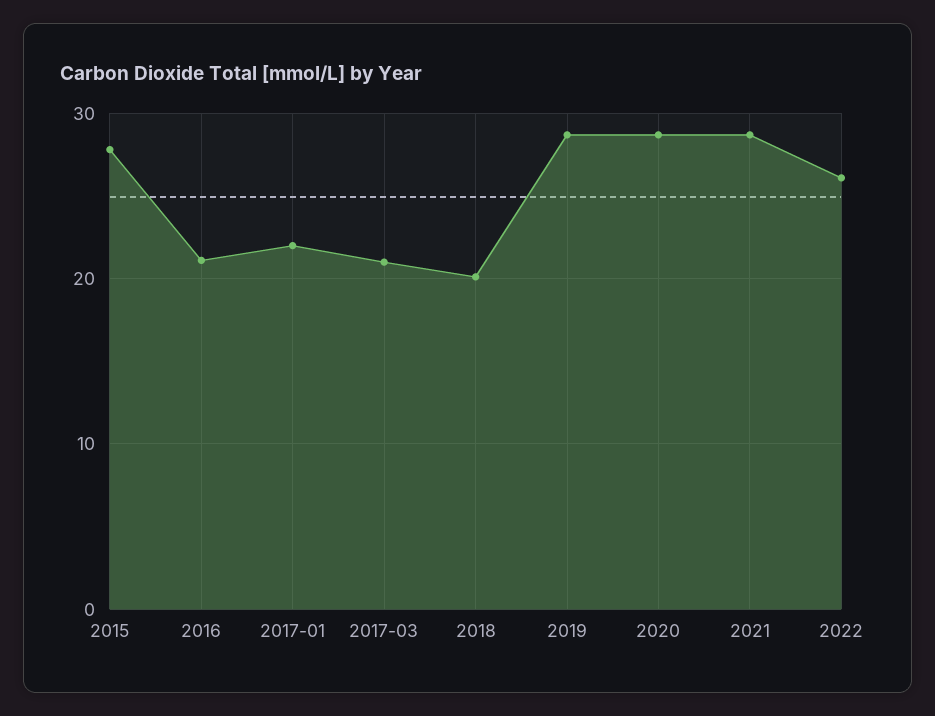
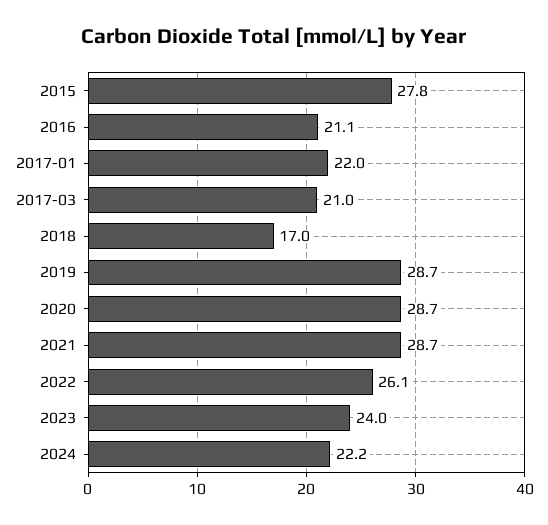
2018: 20 -> 17
2023: none -> 24
2024: none -> 22.2

